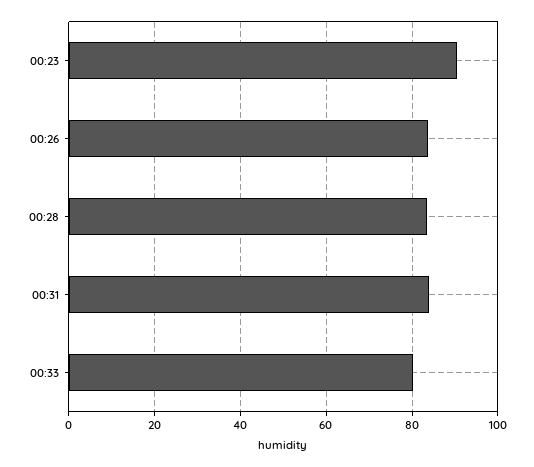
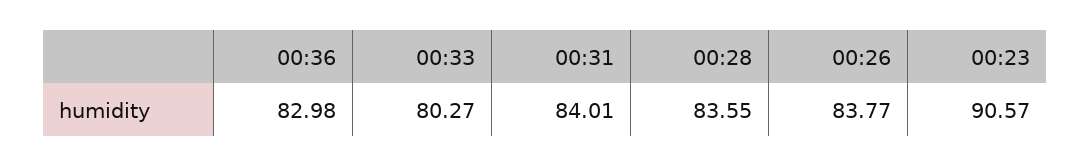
00:36: none -> 82.98

